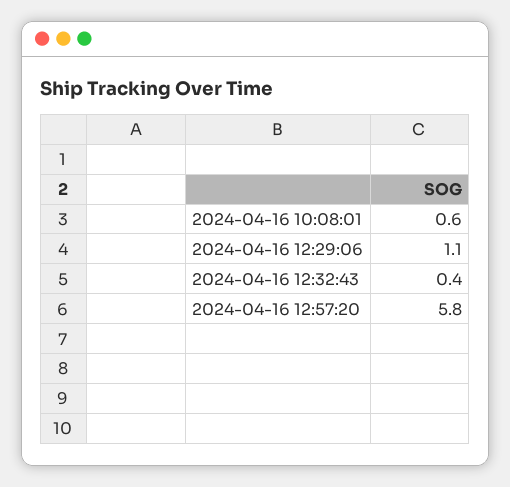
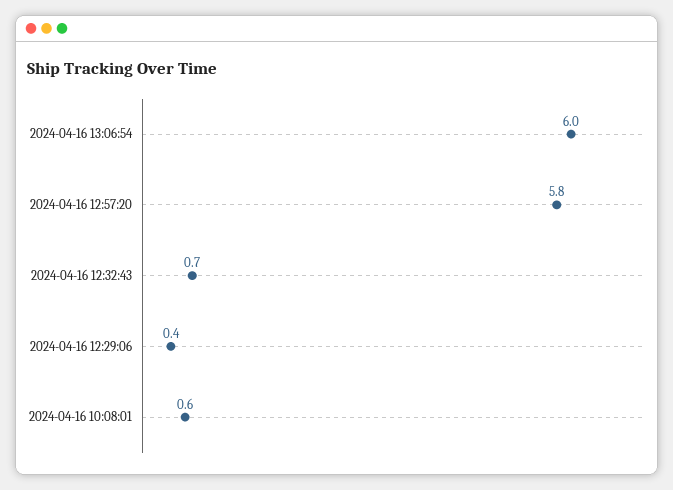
2024-04-16 12:29:06: 1.1 -> 0.4
2024-04-16 12:32:43: 0.4 -> 0.7
2024-04-16 13:06:54: none -> 6

